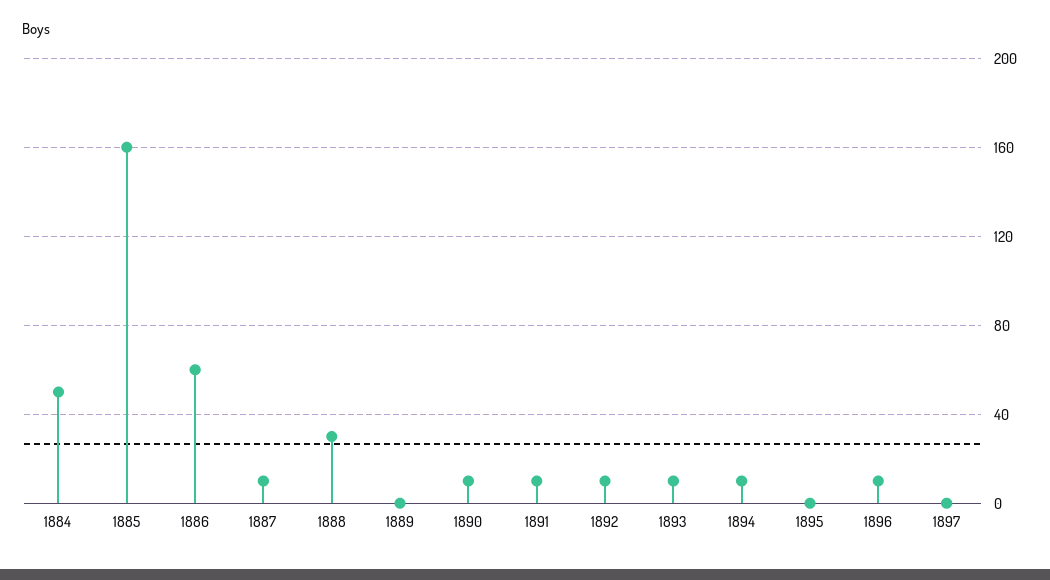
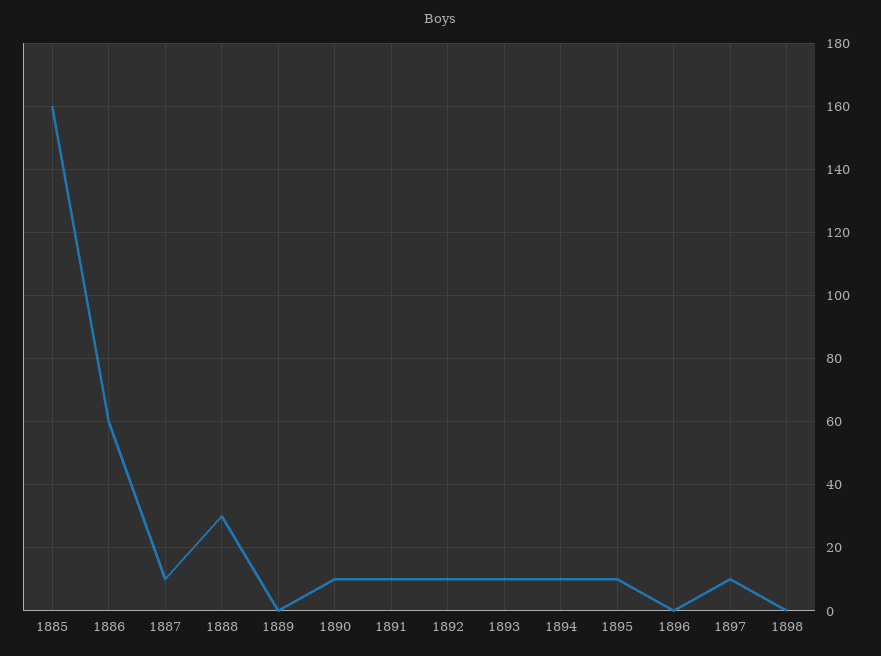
1884: 50 -> none
1895: 0 -> 10
1896: 10 -> 0
1897: 0 -> 10
1898: none -> 0

